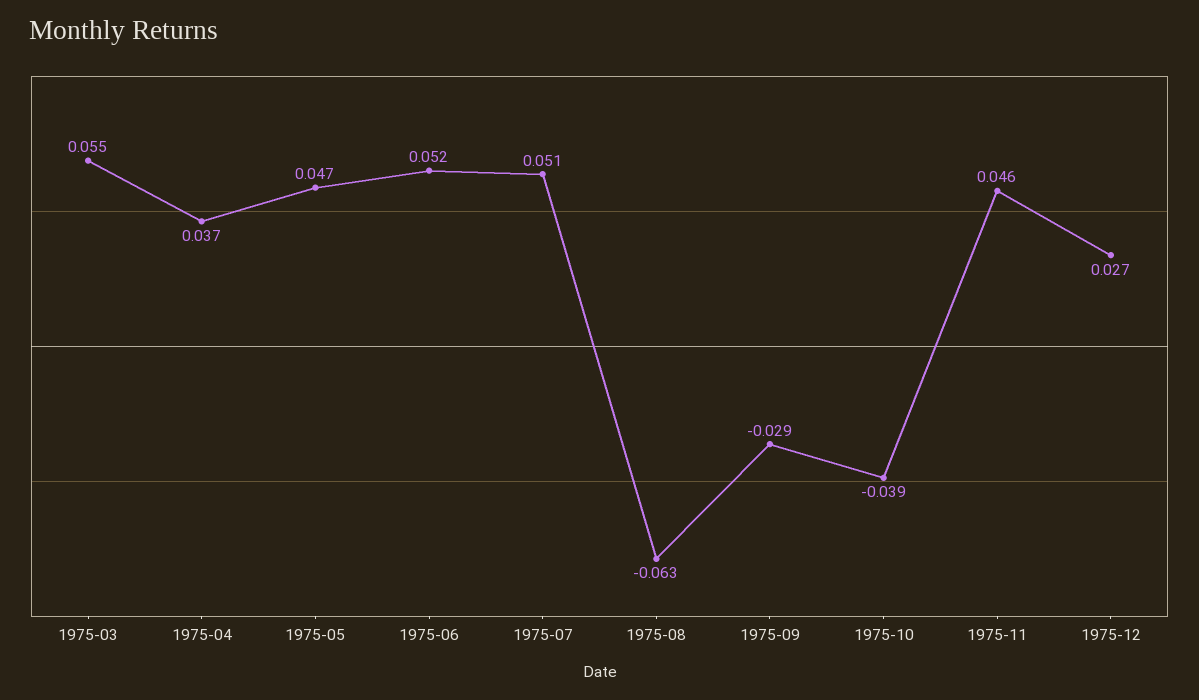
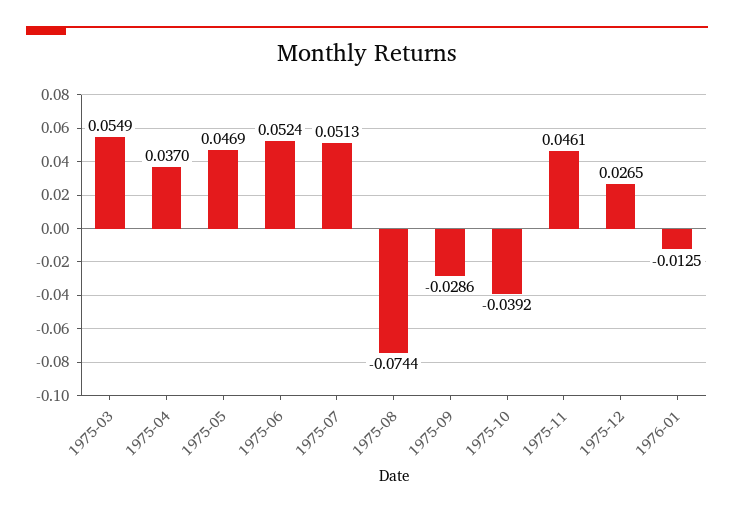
1975-08: -0.063 -> -0.0744
1976-01: none -> -0.0125

